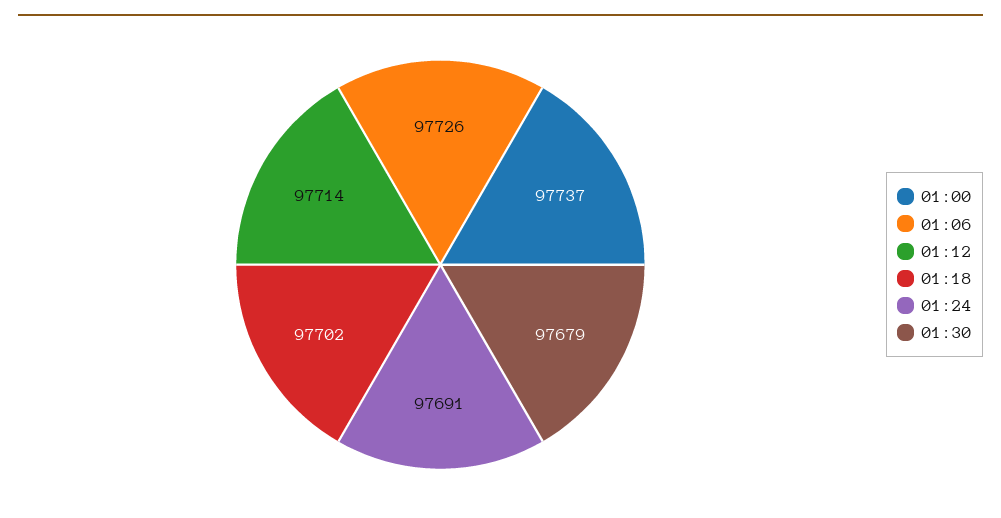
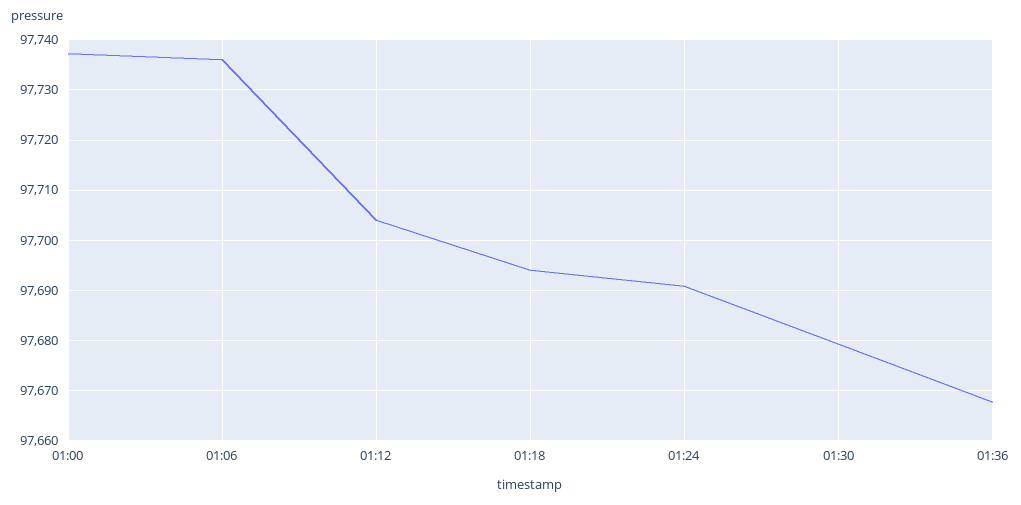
01:06: 97726 -> 97736
01:12: 97714 -> 97704
01:18: 97702 -> 97694
01:36: none -> 97668

